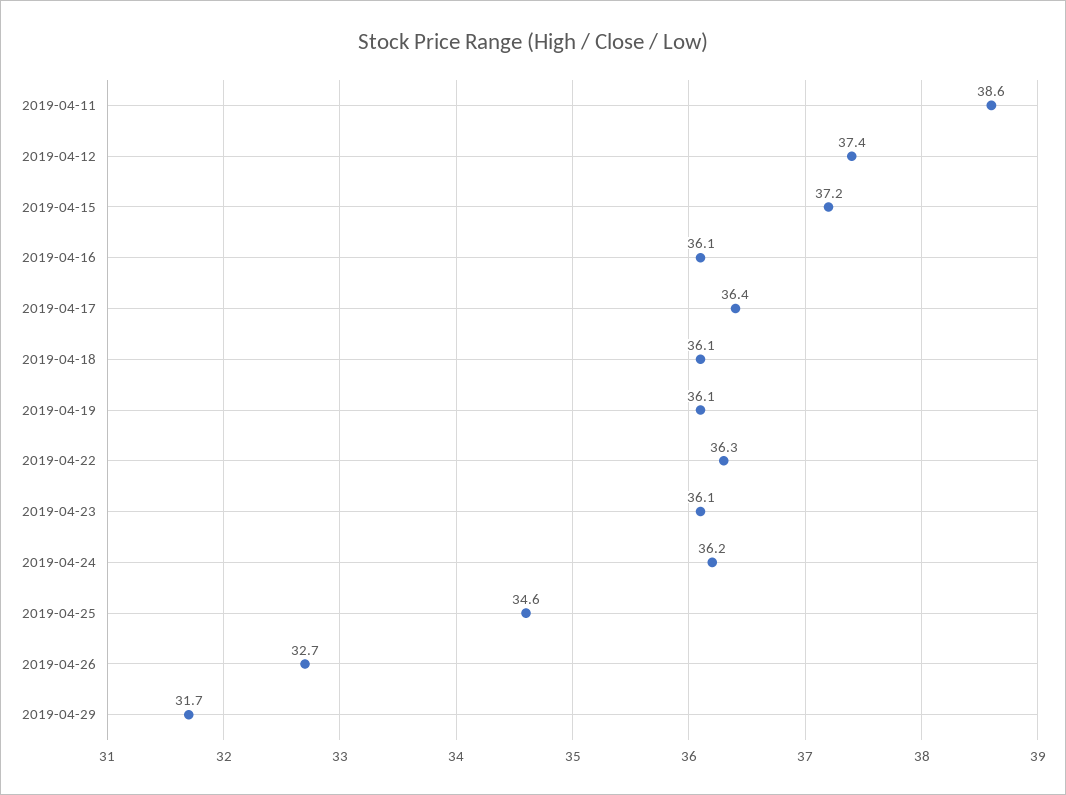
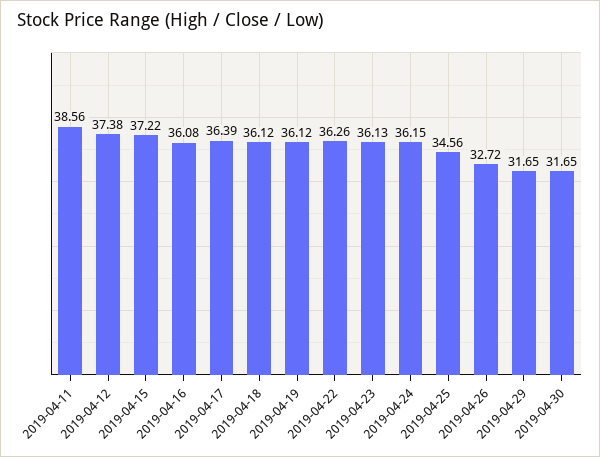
2019-04-30: none -> 31.65

